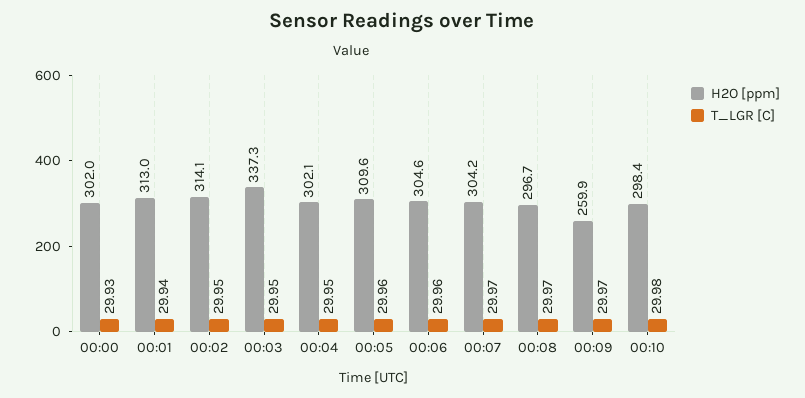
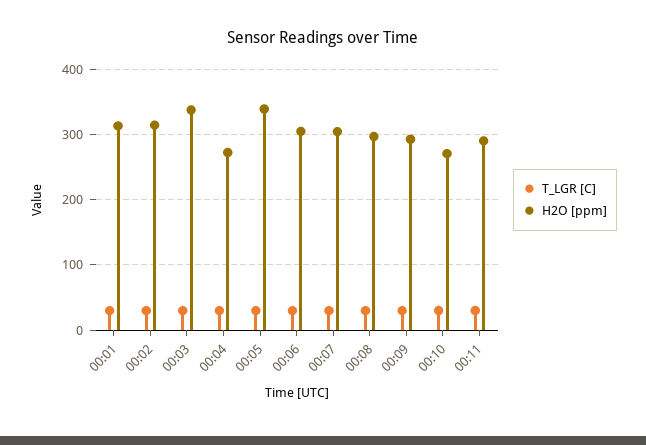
H2O [ppm], 00:00: 302 -> none
T_LGR [C], 00:00: 29.93 -> none
H2O [ppm], 00:04: 302.1 -> 270
H2O [ppm], 00:05: 309.6 -> 340
H2O [ppm], 00:09: 259.9 -> 290
H2O [ppm], 00:10: 298.4 -> 270
T_LGR [C], 00:11: none -> 30
H2O [ppm], 00:11: none -> 290

